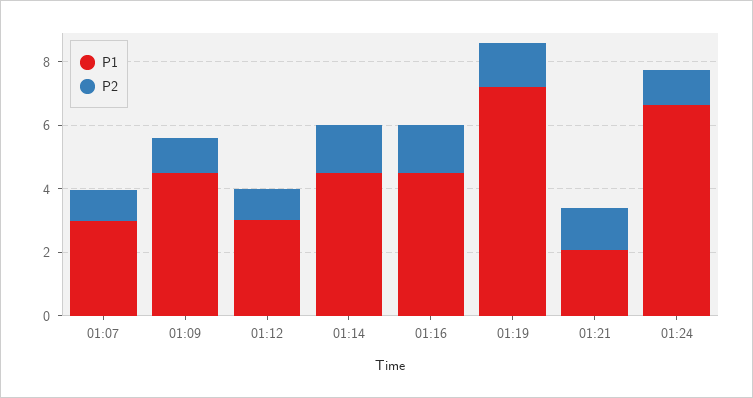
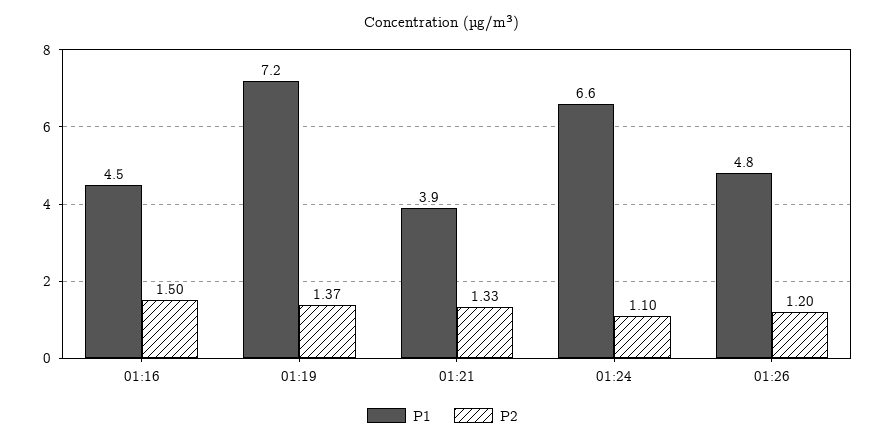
P1, 01:07: 3 -> none
P2, 01:07: 1 -> none
P1, 01:09: 4.5 -> none
P2, 01:09: 1 -> none
P1, 01:12: 3 -> none
P2, 01:12: 1 -> none
P1, 01:14: 4.5 -> none
P2, 01:14: 1.5 -> none
P1, 01:21: 2 -> 3.9
P1, 01:26: none -> 4.8
P2, 01:26: none -> 1.2

